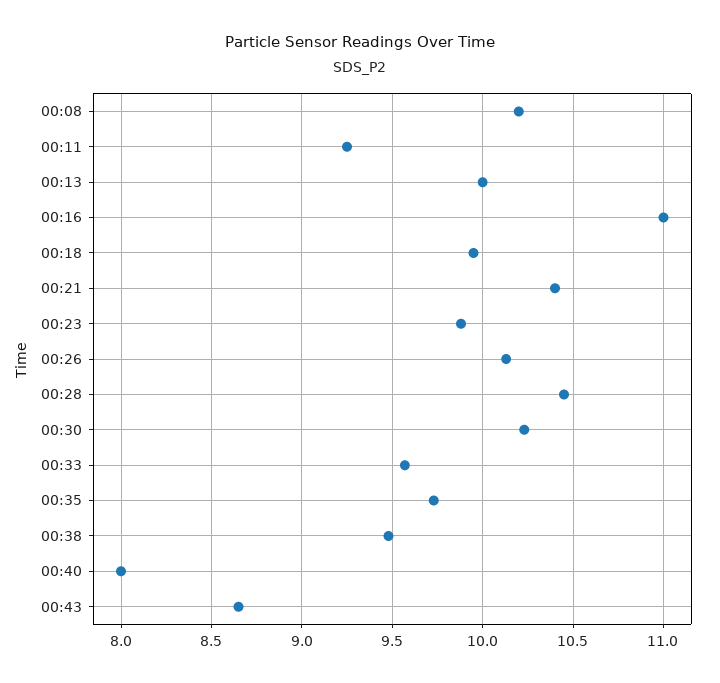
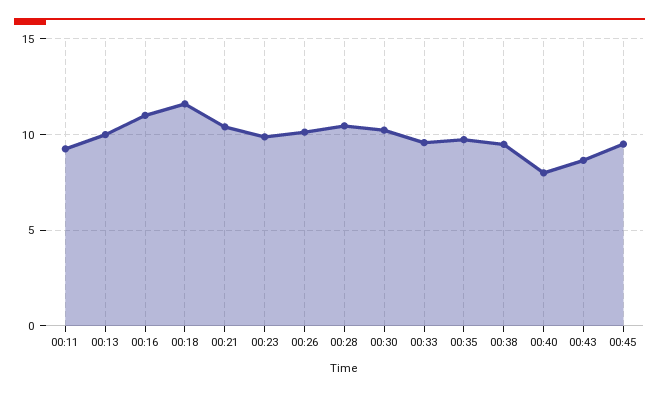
00:08: 10.2 -> none
00:18: 9.95 -> 11.5
00:45: none -> 9.5

